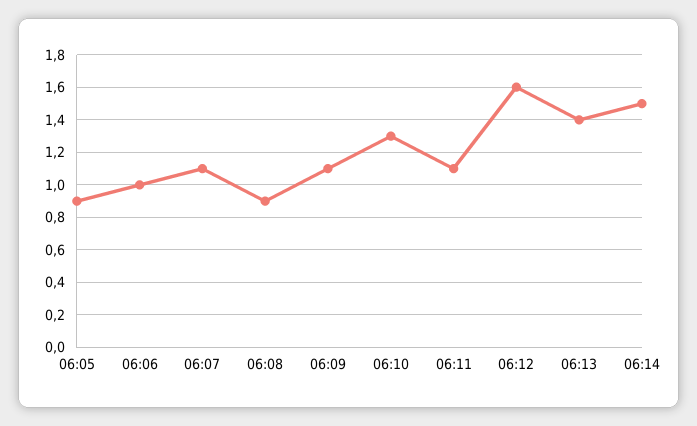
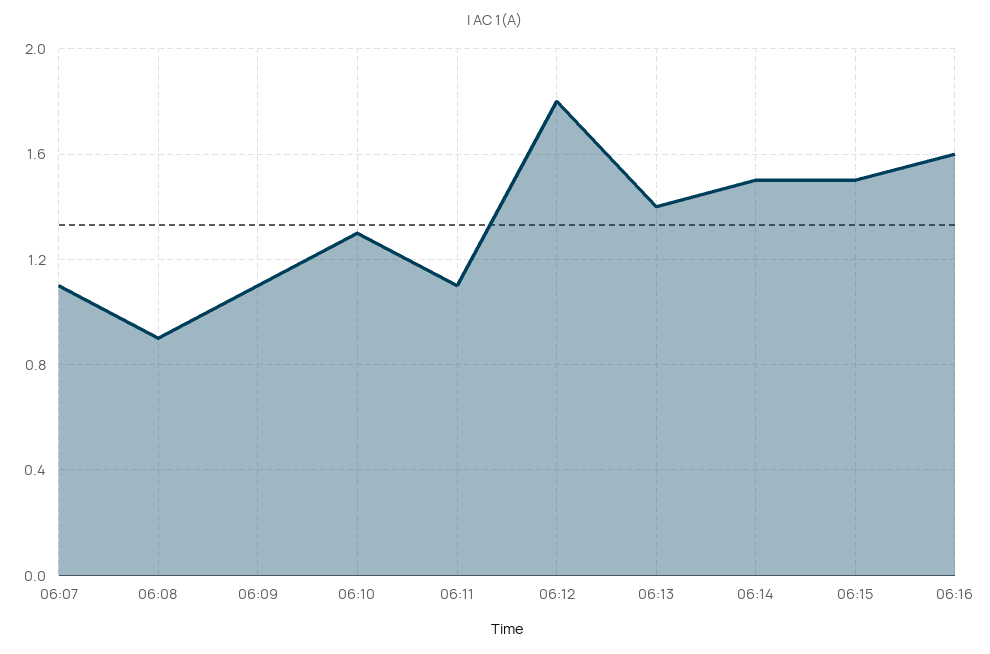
06:05: 0.9 -> none
06:06: 1 -> none
06:12: 1.6 -> 1.8
06:15: none -> 1.5
06:16: none -> 1.6

